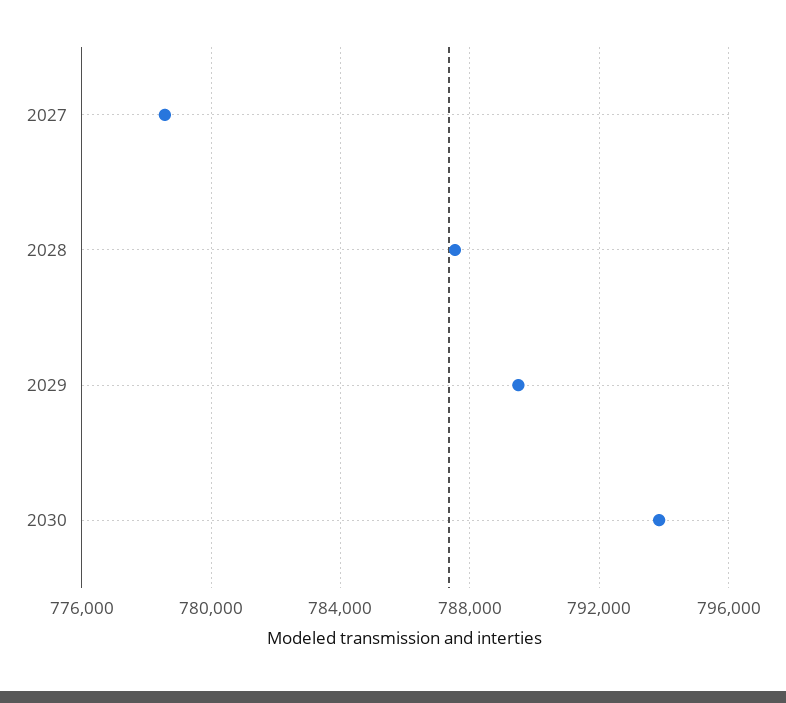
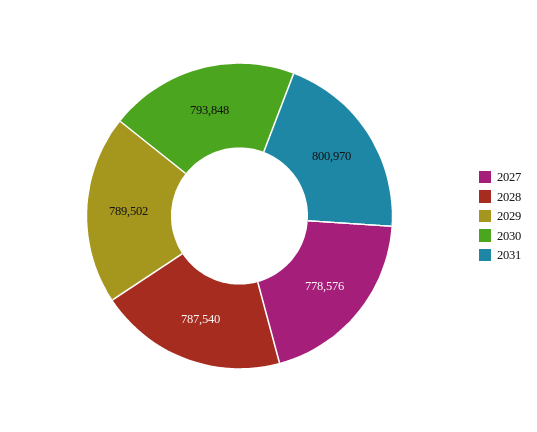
2031: none -> 800970

